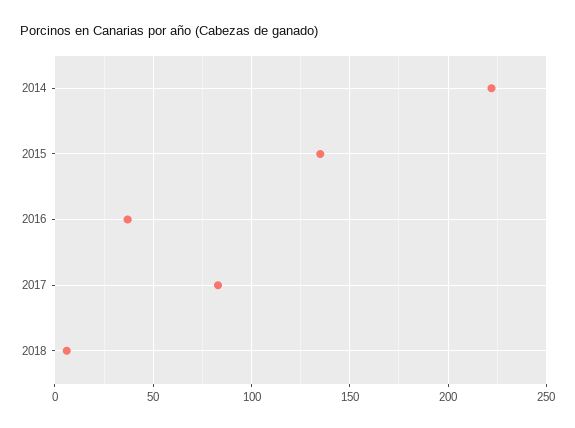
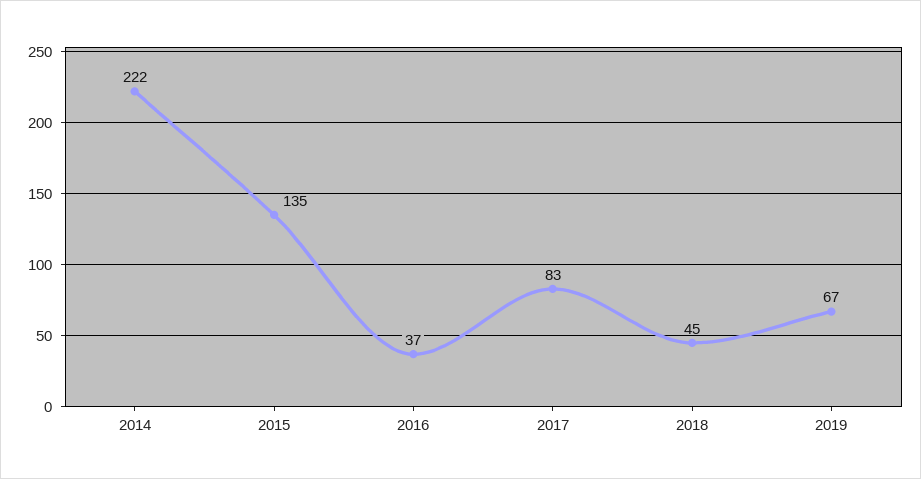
2018: 5 -> 45
2019: none -> 67

